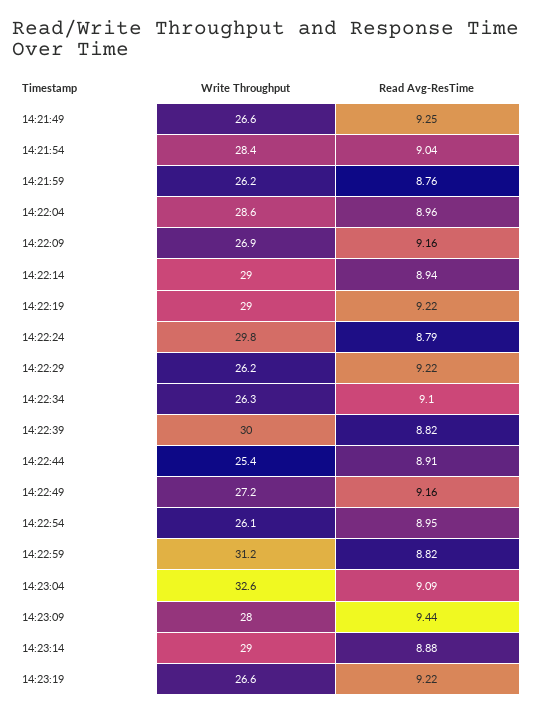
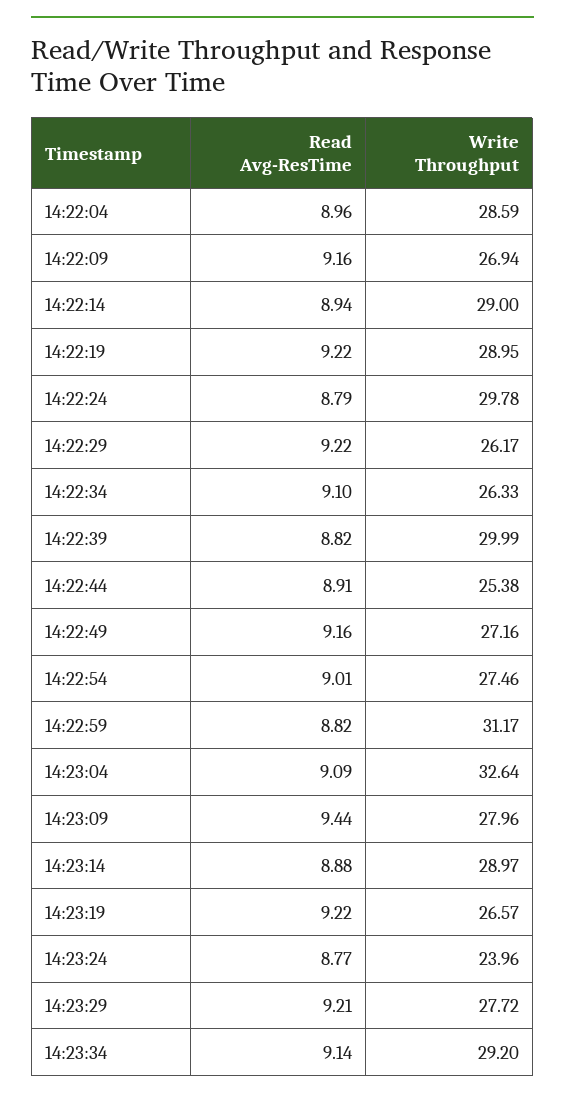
Write Throughput, 14:21:49: 26.6 -> none
Read Avg-ResTime, 14:21:49: 9.25 -> none
Write Throughput, 14:21:54: 28.4 -> none
Read Avg-ResTime, 14:21:54: 9.04 -> none
Write Throughput, 14:21:59: 26.2 -> none
Read Avg-ResTime, 14:21:59: 8.76 -> none
Write Throughput, 14:22:54: 26.1 -> 27.46
Read Avg-ResTime, 14:22:54: 8.95 -> 9.01
Read Avg-ResTime, 14:23:24: none -> 8.77
Write Throughput, 14:23:24: none -> 23.96
Read Avg-ResTime, 14:23:29: none -> 9.21
Write Throughput, 14:23:29: none -> 27.72
Read Avg-ResTime, 14:23:34: none -> 9.14
Write Throughput, 14:23:34: none -> 29.2

